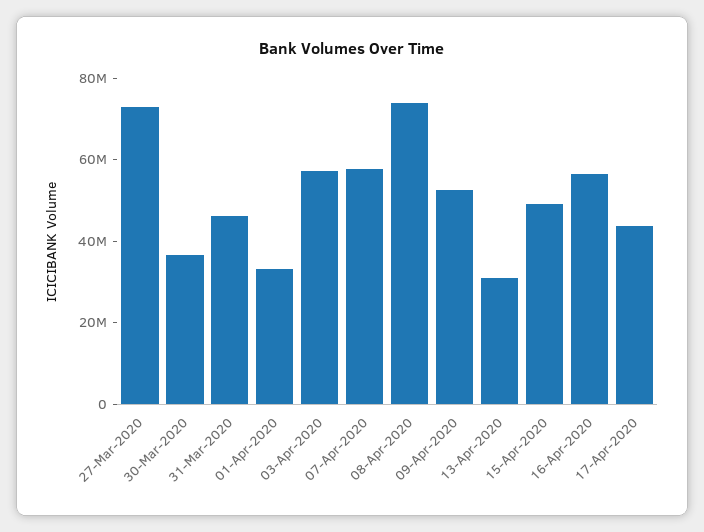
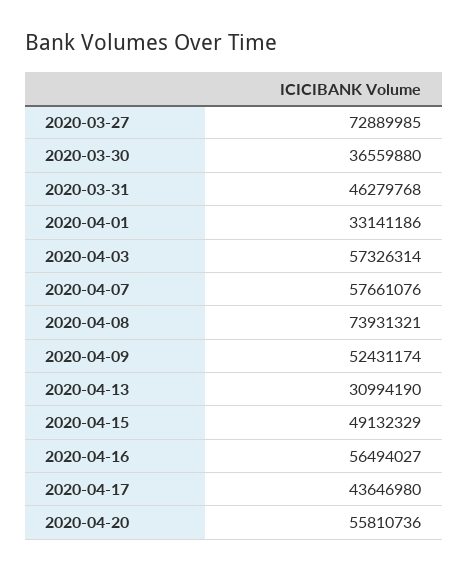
2020-04-20: none -> 55810736

